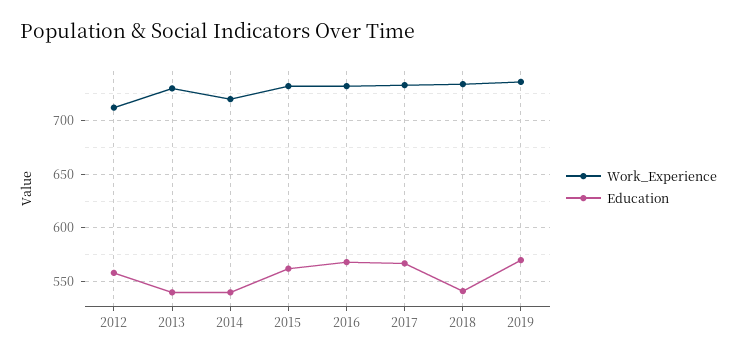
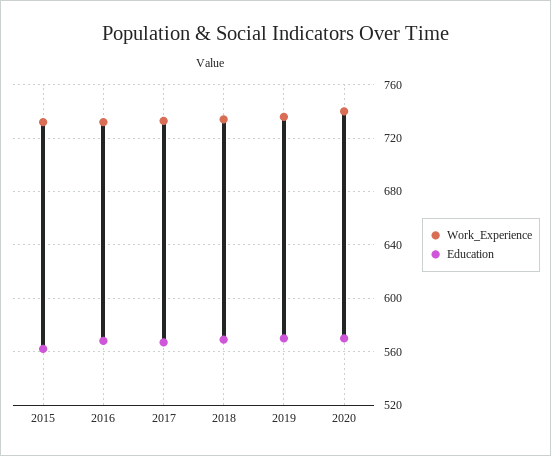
Work_Experience, 2012: 710 -> none
Education, 2012: 560 -> none
Work_Experience, 2013: 730 -> none
Education, 2013: 540 -> none
Work_Experience, 2014: 720 -> none
Education, 2014: 540 -> none
Education, 2018: 540 -> 570
Work_Experience, 2020: none -> 740
Education, 2020: none -> 570

